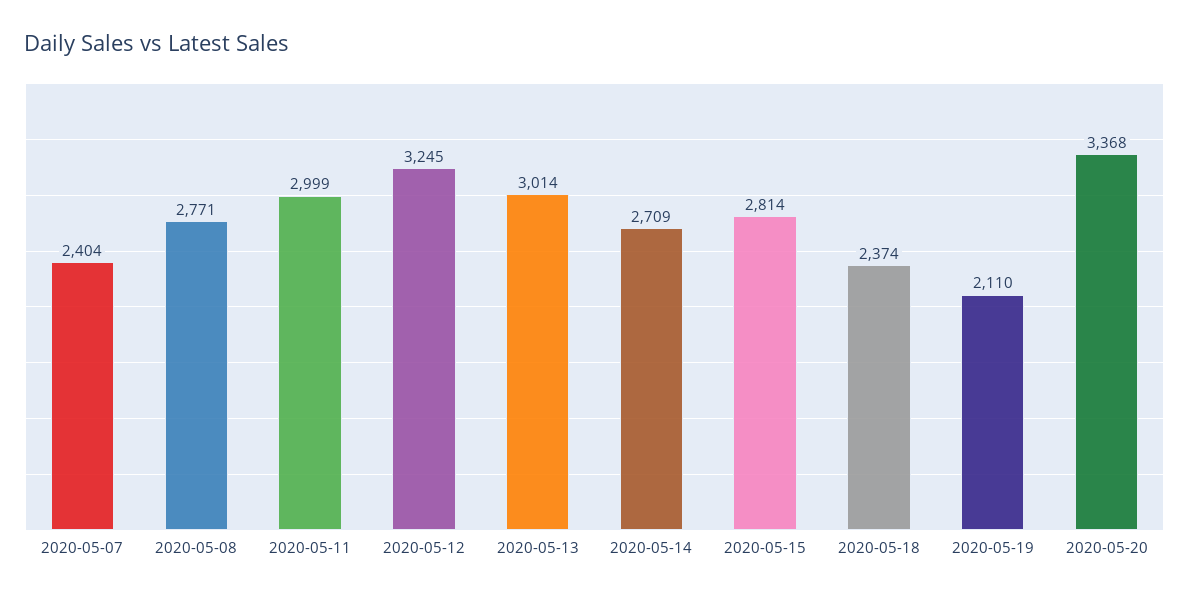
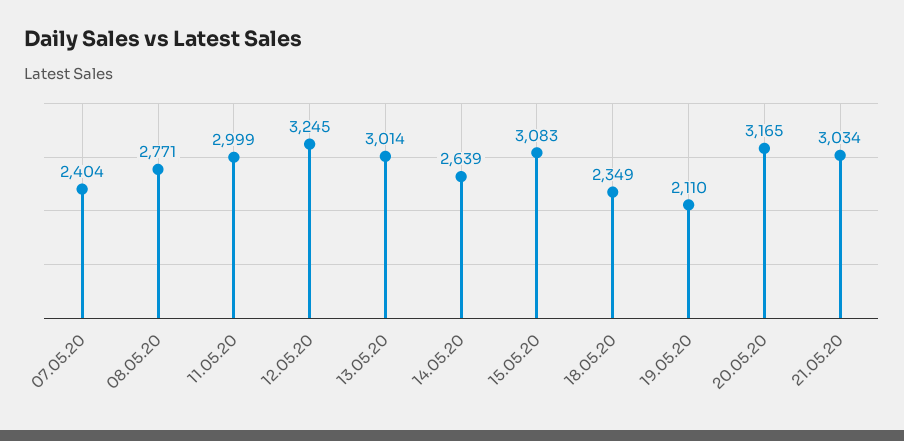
2020-05-14: 2709 -> 2639
2020-05-15: 2814 -> 3083
2020-05-18: 2374 -> 2349
2020-05-20: 3368 -> 3165
21.05.20: none -> 3034

